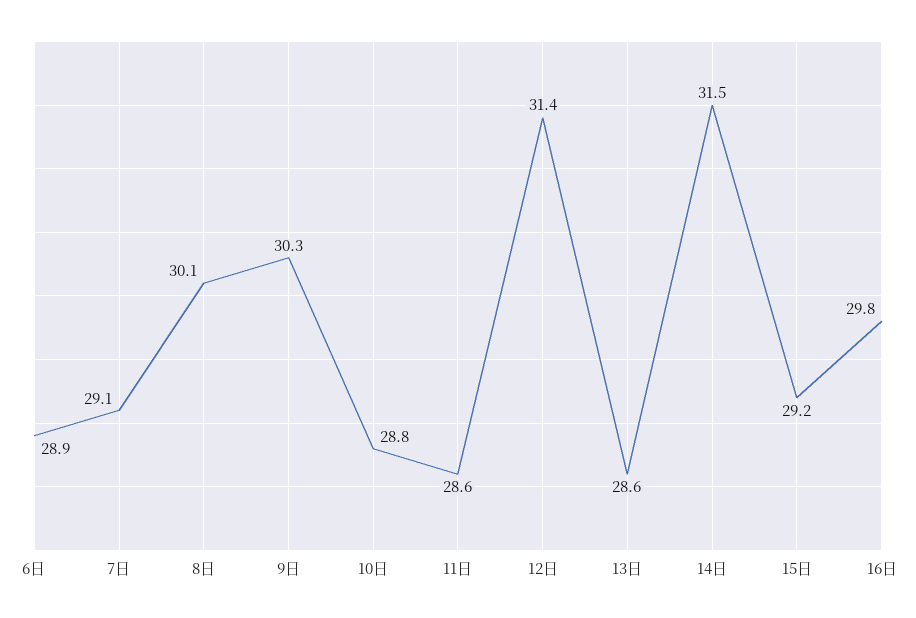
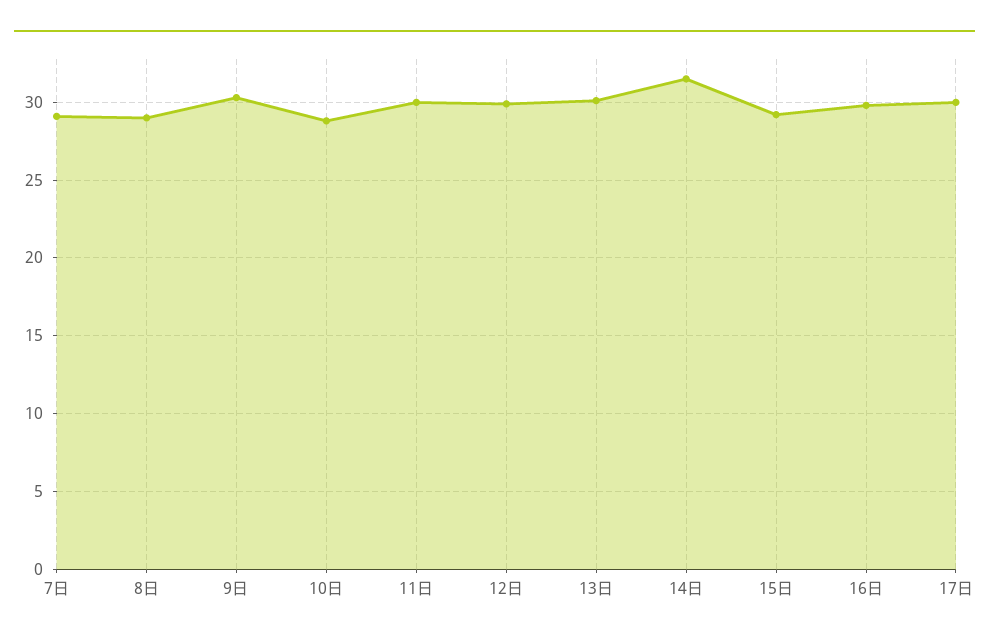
6日: 28.9 -> none
8日: 30.1 -> 29
11日: 28.6 -> 30
12日: 31.4 -> 30
13日: 28.6 -> 30
17日: none -> 30

